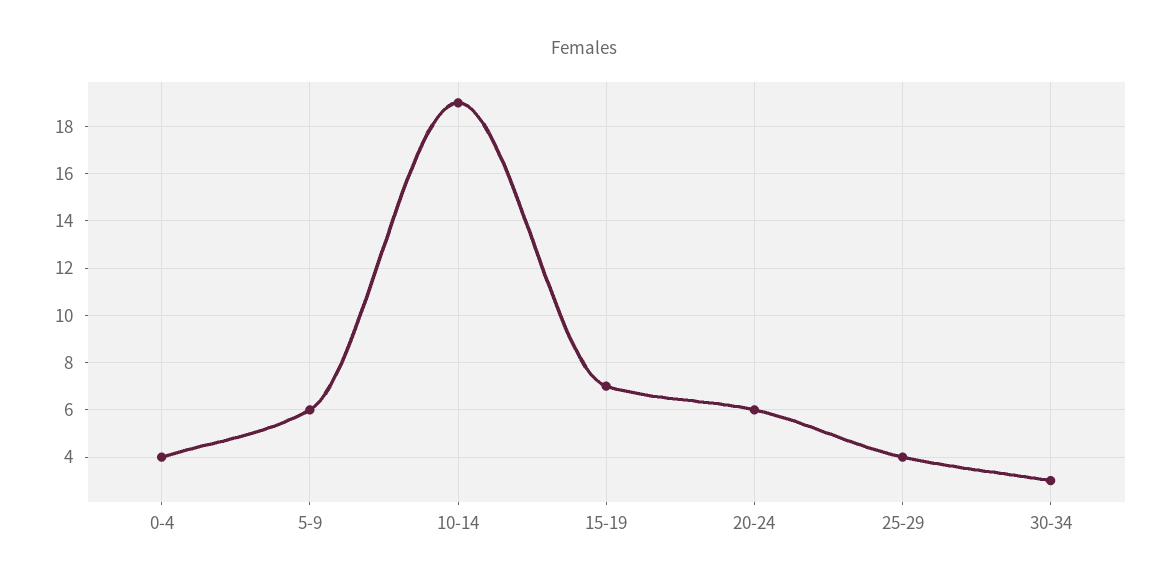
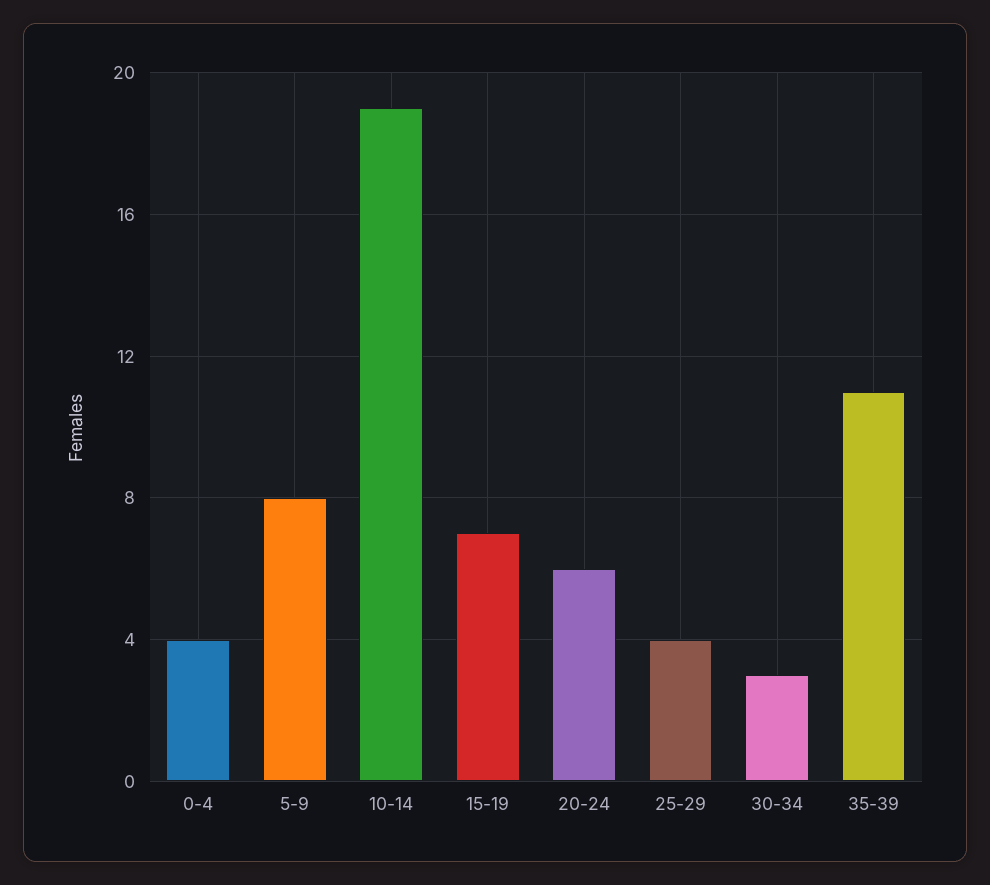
5-9: 6 -> 8
35-39: none -> 11

